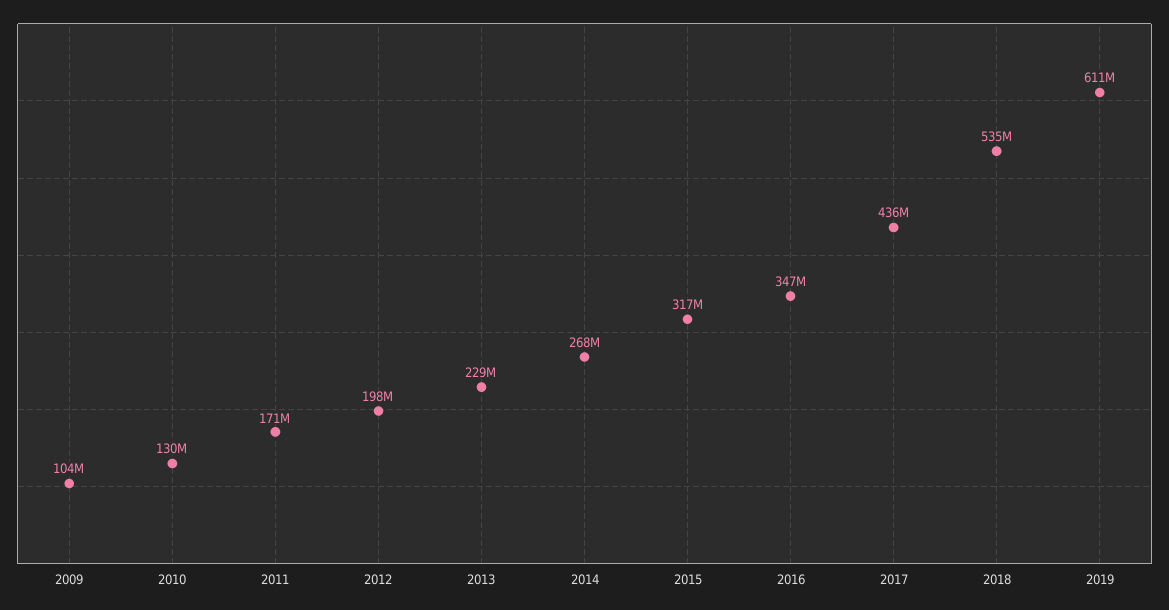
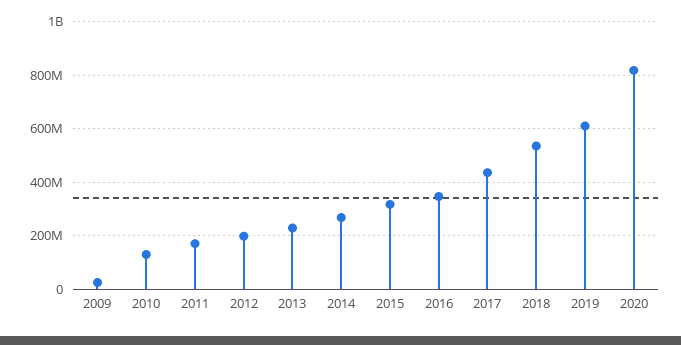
2009: 104000000 -> 25000000
2020: none -> 825000000

